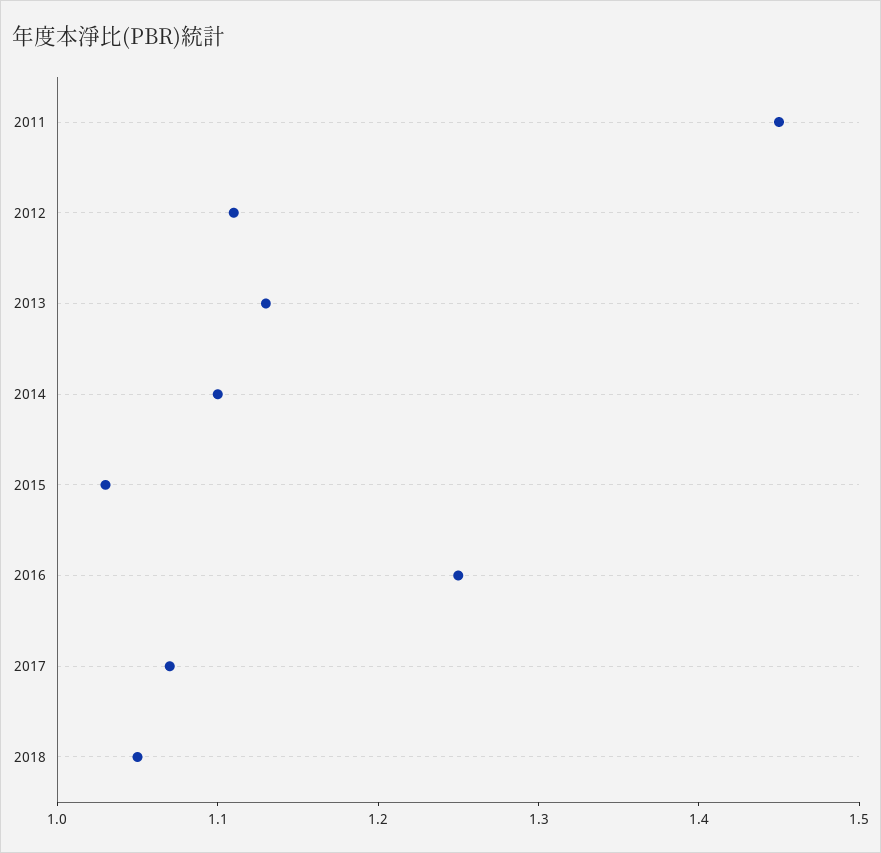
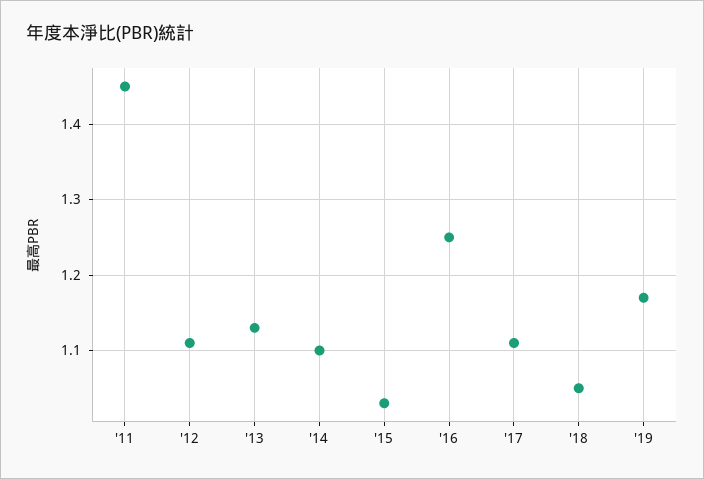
2017: 1.07 -> 1.11
'19: none -> 1.17

